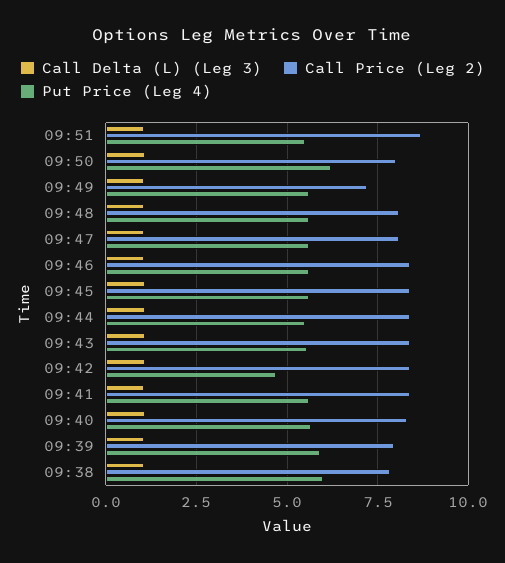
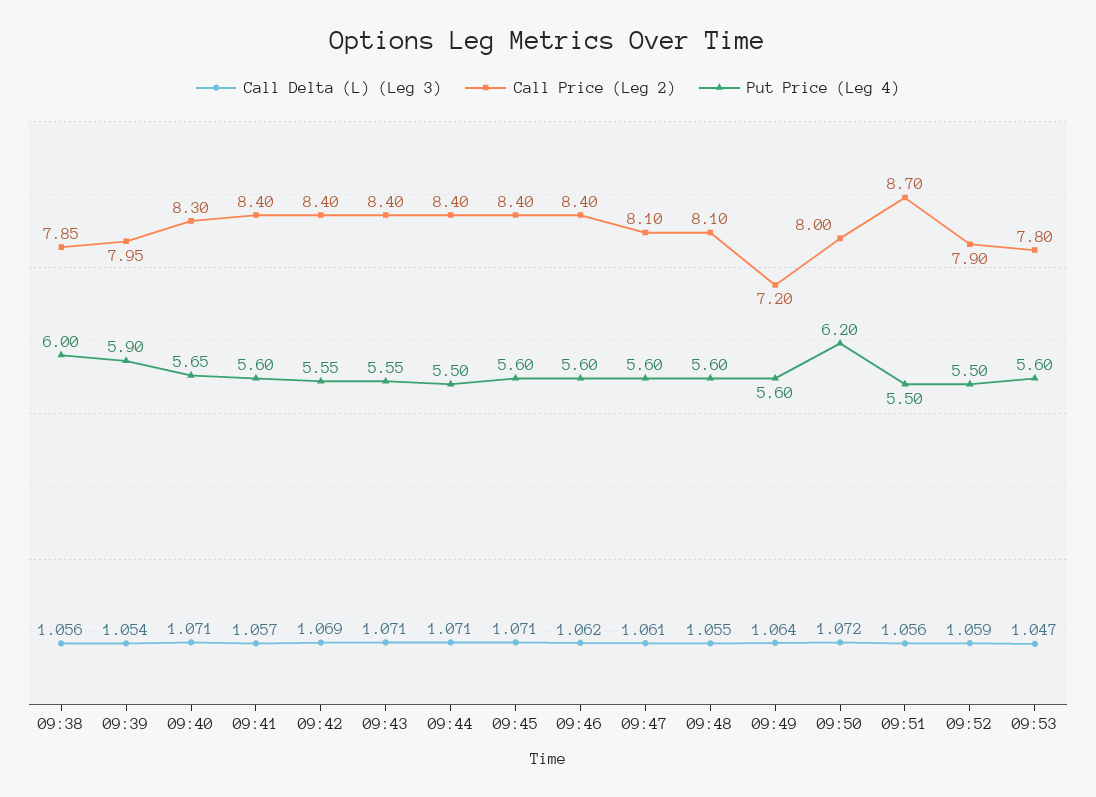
Put Price (Leg 4), 09:42: 4.75 -> 5.55
Call Delta (L) (Leg 3), 09:52: none -> 1.059
Call Price (Leg 2), 09:52: none -> 7.9
Put Price (Leg 4), 09:52: none -> 5.5
Call Delta (L) (Leg 3), 09:53: none -> 1.047
Call Price (Leg 2), 09:53: none -> 7.8
Put Price (Leg 4), 09:53: none -> 5.6

